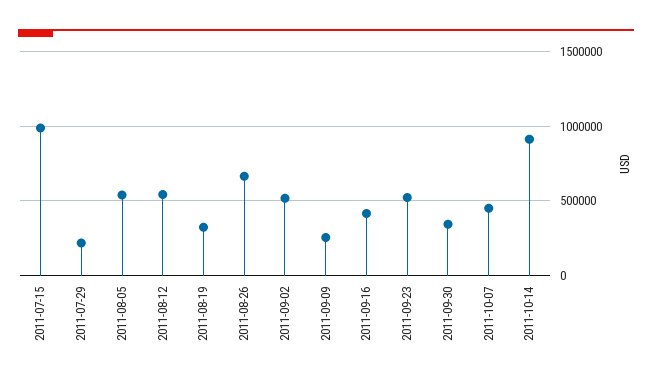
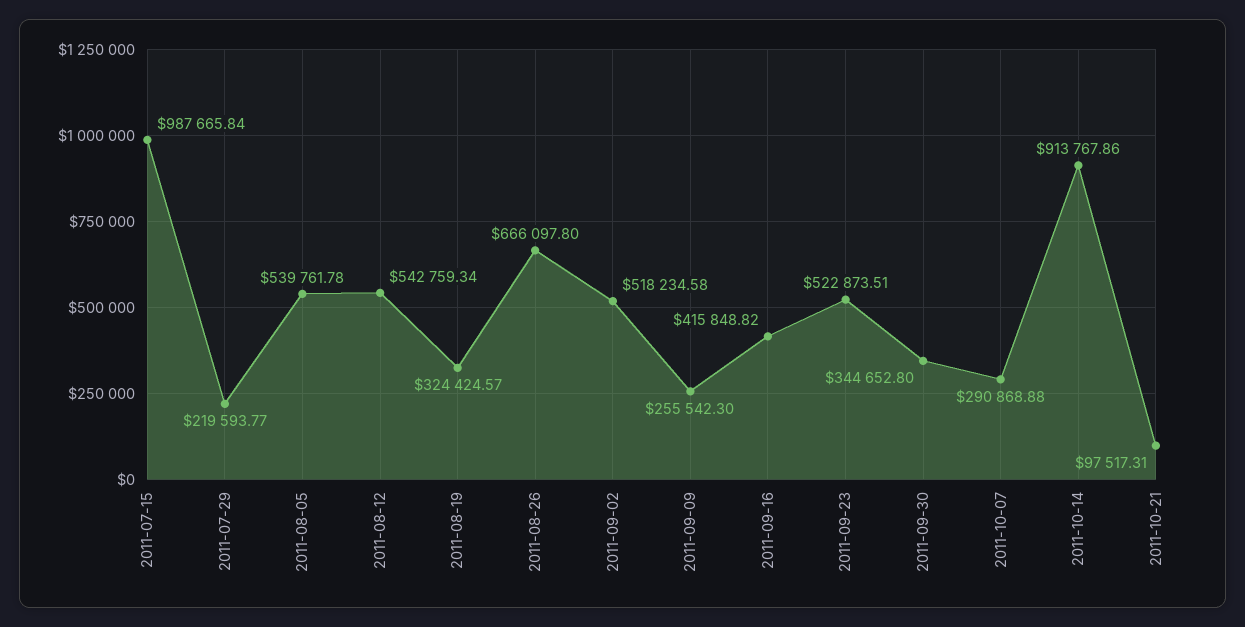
2011-10-07: 450000 -> 290868.88
2011-10-21: none -> 97517.31

